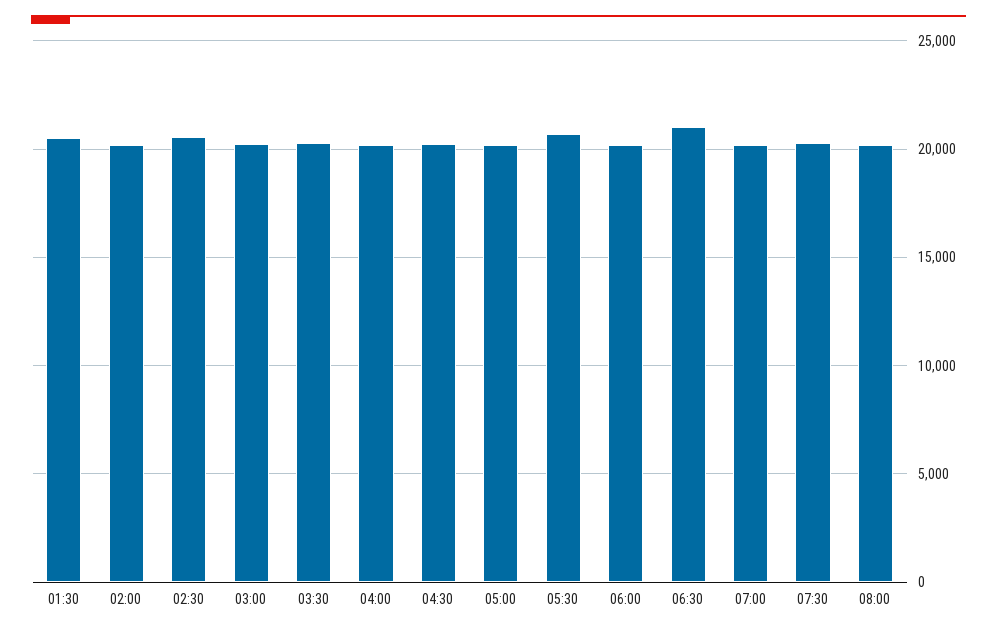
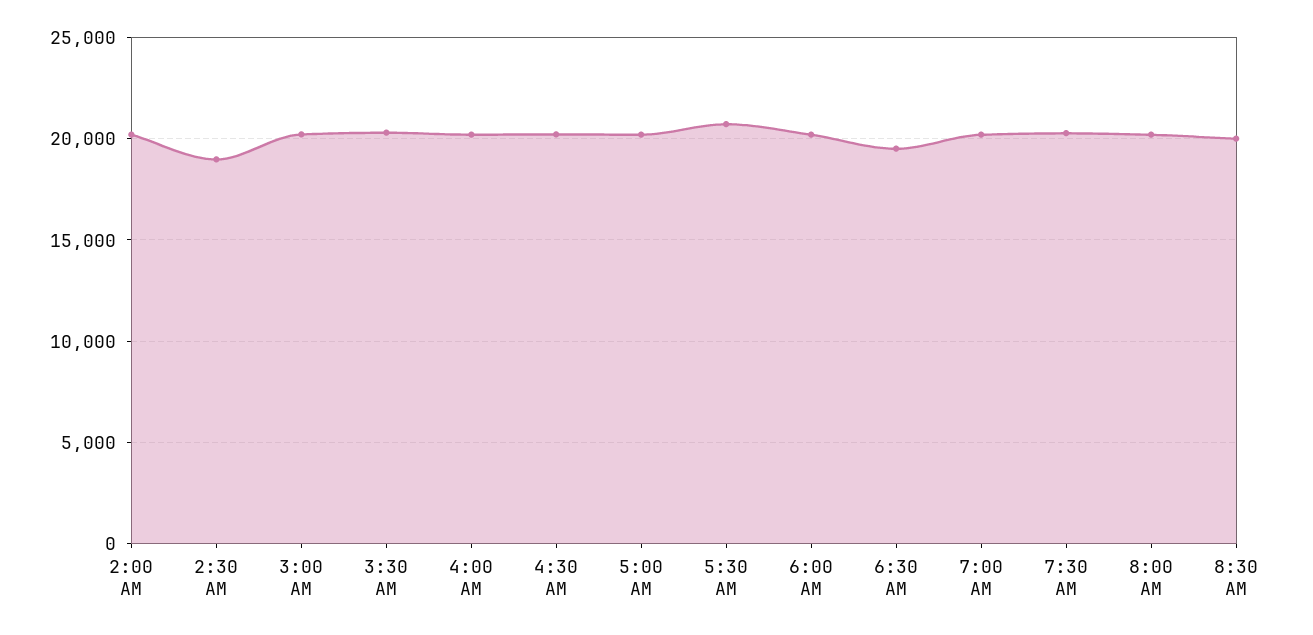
01:30: 20500 -> none
02:30: 20500 -> 19000
06:30: 21000 -> 19500
8:30 AM: none -> 20000

